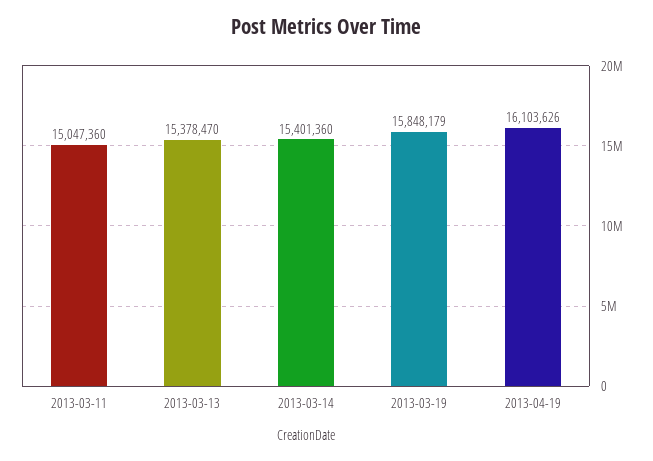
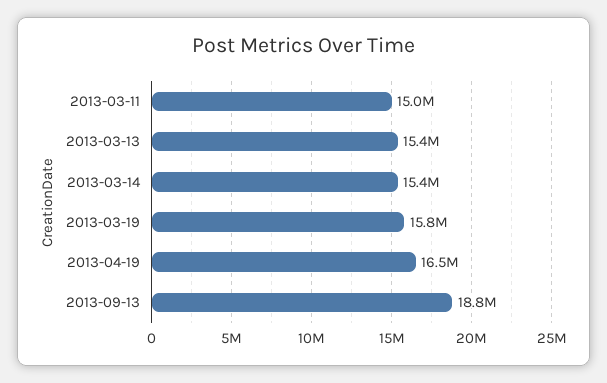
2013-04-19: 16103626 -> 16500000
2013-09-13: none -> 18800000

